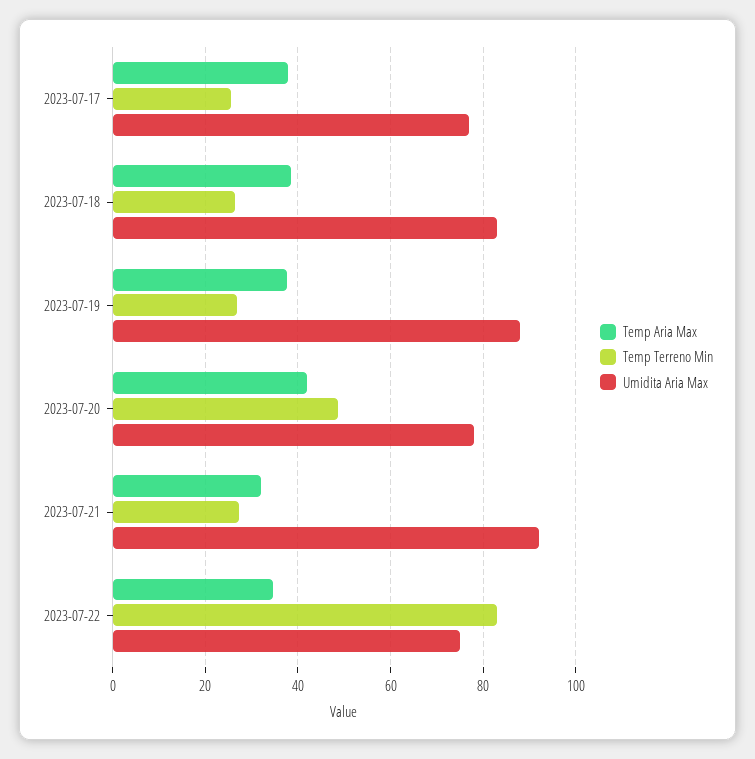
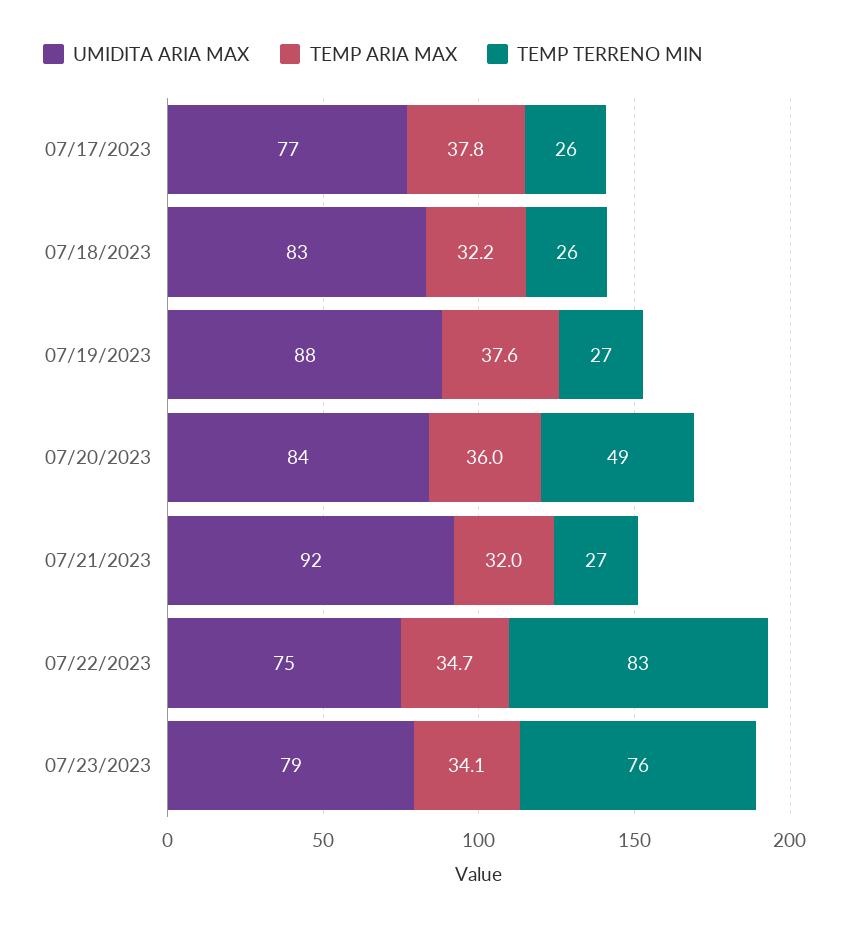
Temp Aria Max, 2023-07-18: 38 -> 32.2
Temp Aria Max, 2023-07-20: 42 -> 36
Umidita Aria Max, 2023-07-20: 78 -> 84
Umidita Aria Max, 07/23/2023: none -> 79
Temp Aria Max, 07/23/2023: none -> 34.1
Temp Terreno Min, 07/23/2023: none -> 76

